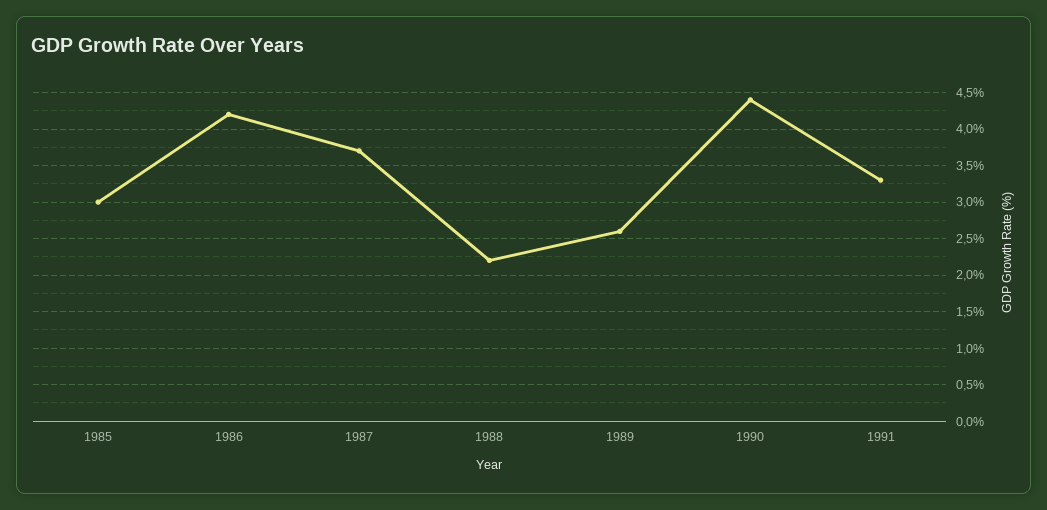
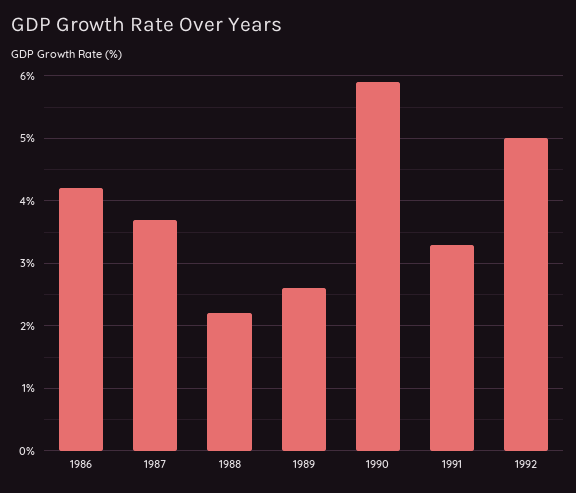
1985: 3 -> none
1990: 4.4 -> 5.9
1992: none -> 5

